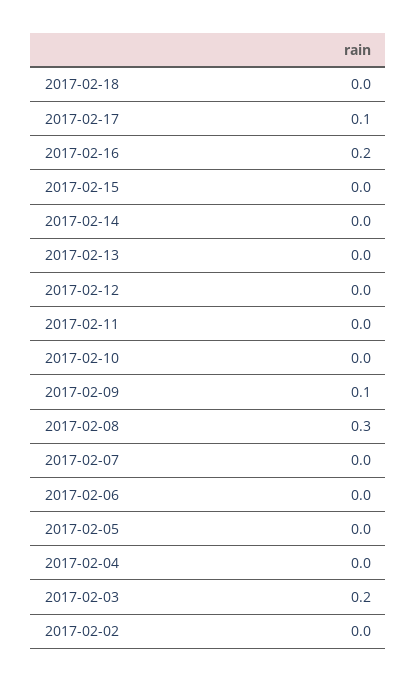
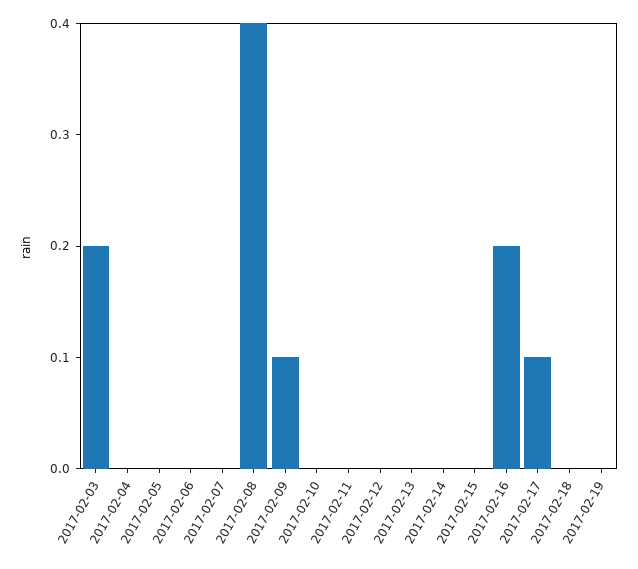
2017-02-08: 0.3 -> 0.4
2017-02-02: 0 -> none
2017-02-19: none -> 0

